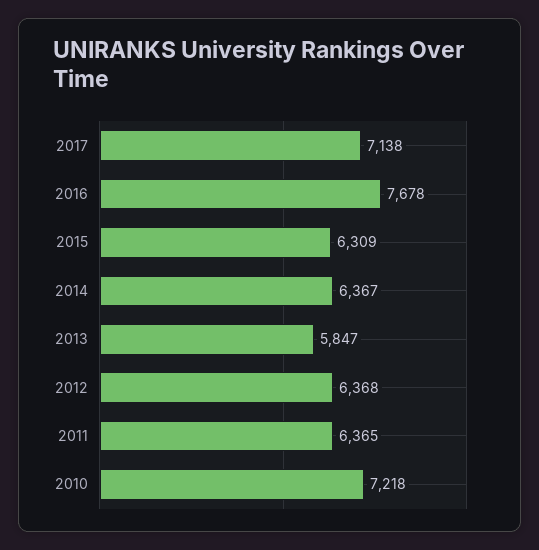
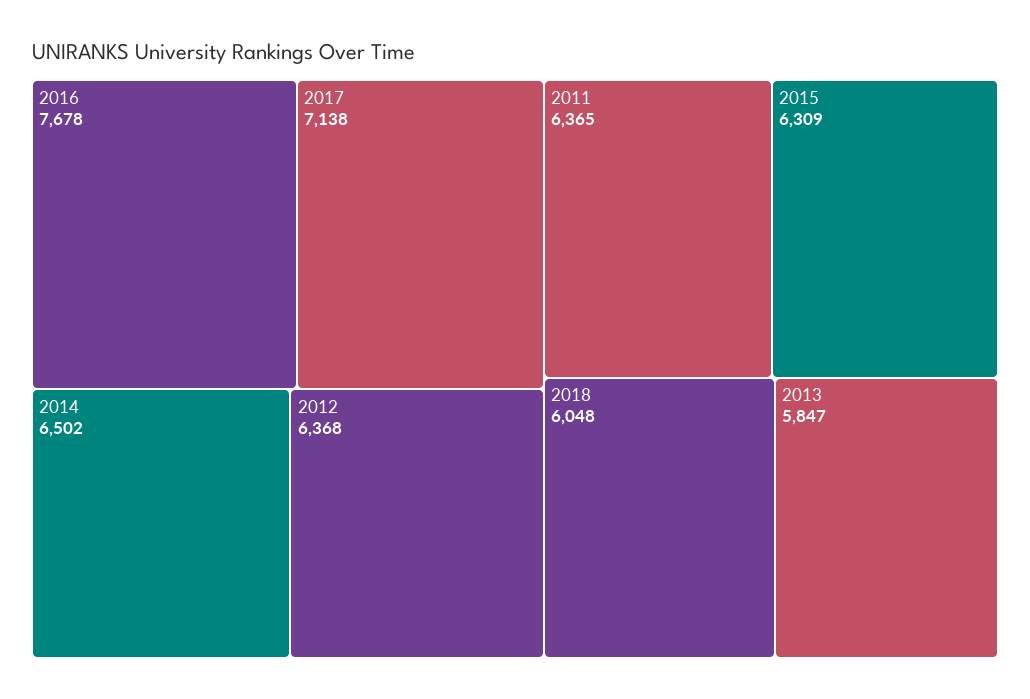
2014: 6367 -> 6502
2010: 7218 -> none
2018: none -> 6048

